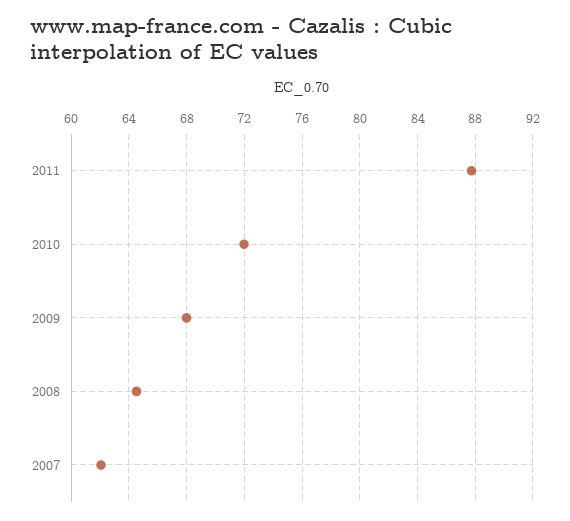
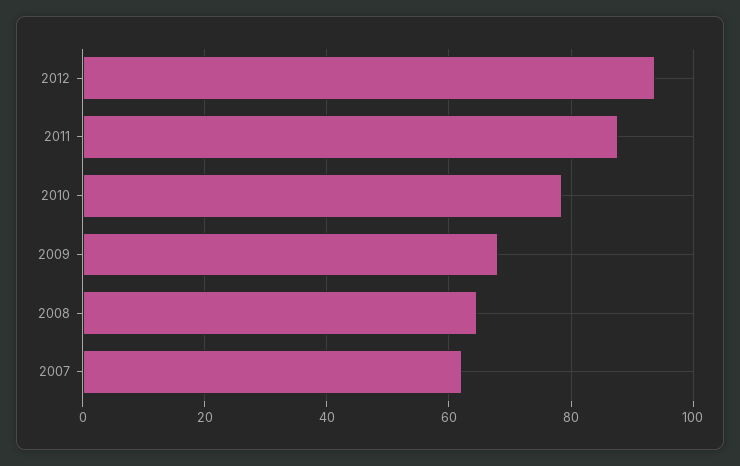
2010: 72 -> 78
2012: none -> 94

